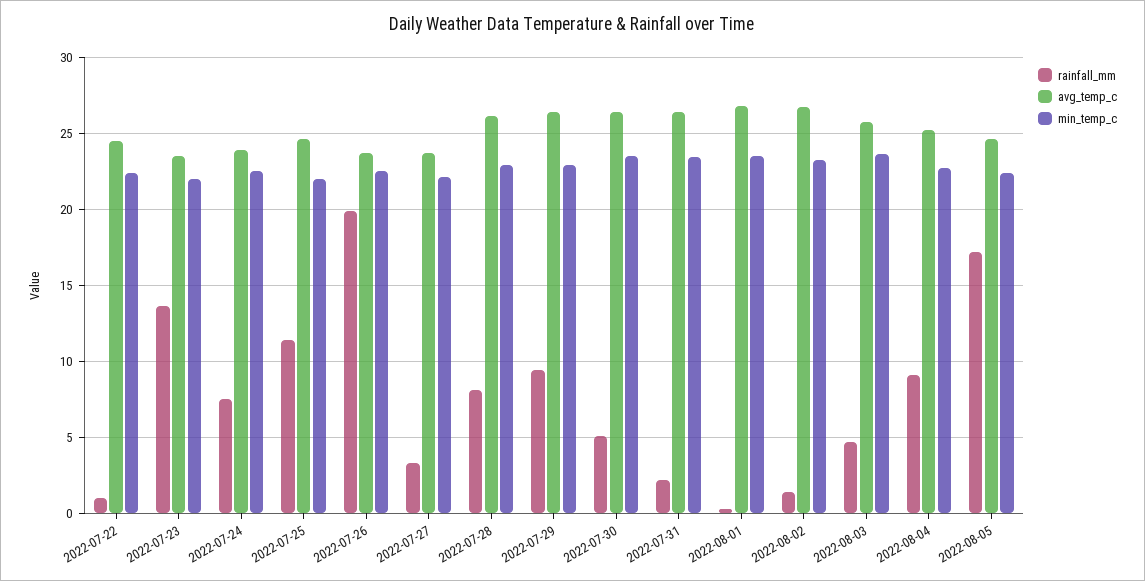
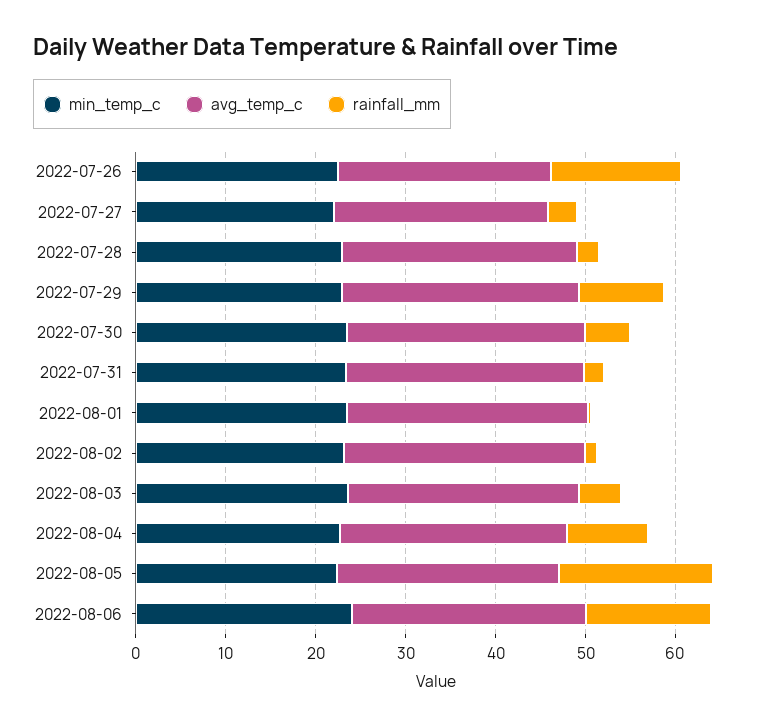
rainfall_mm, 2022-07-22: 1 -> none
avg_temp_c, 2022-07-22: 24.5 -> none
min_temp_c, 2022-07-22: 22.5 -> none
rainfall_mm, 2022-07-23: 13.5 -> none
avg_temp_c, 2022-07-23: 23.5 -> none
min_temp_c, 2022-07-23: 22 -> none
rainfall_mm, 2022-07-24: 7.5 -> none
avg_temp_c, 2022-07-24: 24 -> none
min_temp_c, 2022-07-24: 22.5 -> none
rainfall_mm, 2022-07-25: 11.5 -> none
avg_temp_c, 2022-07-25: 24.5 -> none
min_temp_c, 2022-07-25: 22 -> none
rainfall_mm, 2022-07-26: 20 -> 14
rainfall_mm, 2022-07-28: 8 -> 2
min_temp_c, 2022-08-06: none -> 24
avg_temp_c, 2022-08-06: none -> 26
rainfall_mm, 2022-08-06: none -> 14

